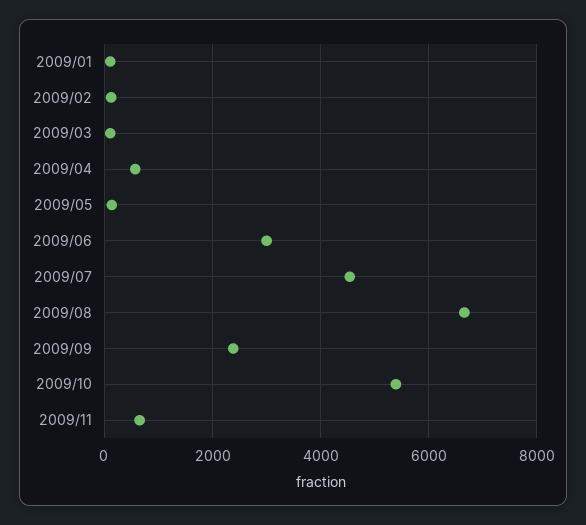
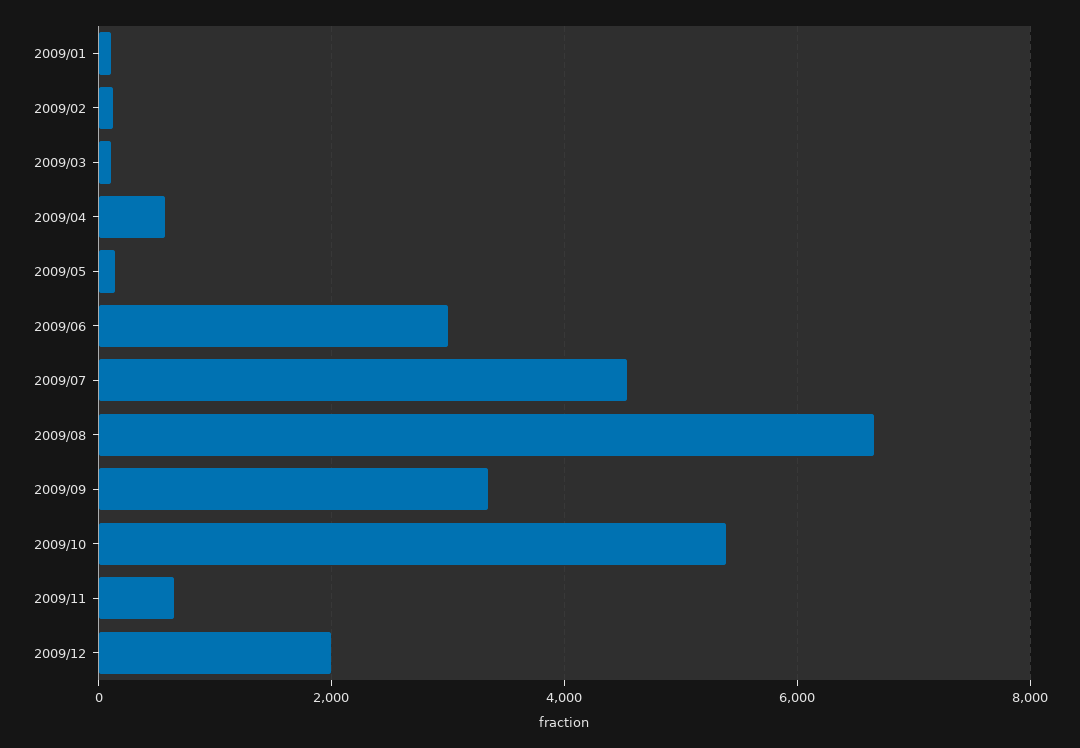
2009/09: 2400 -> 3400
2009/12: none -> 2000

